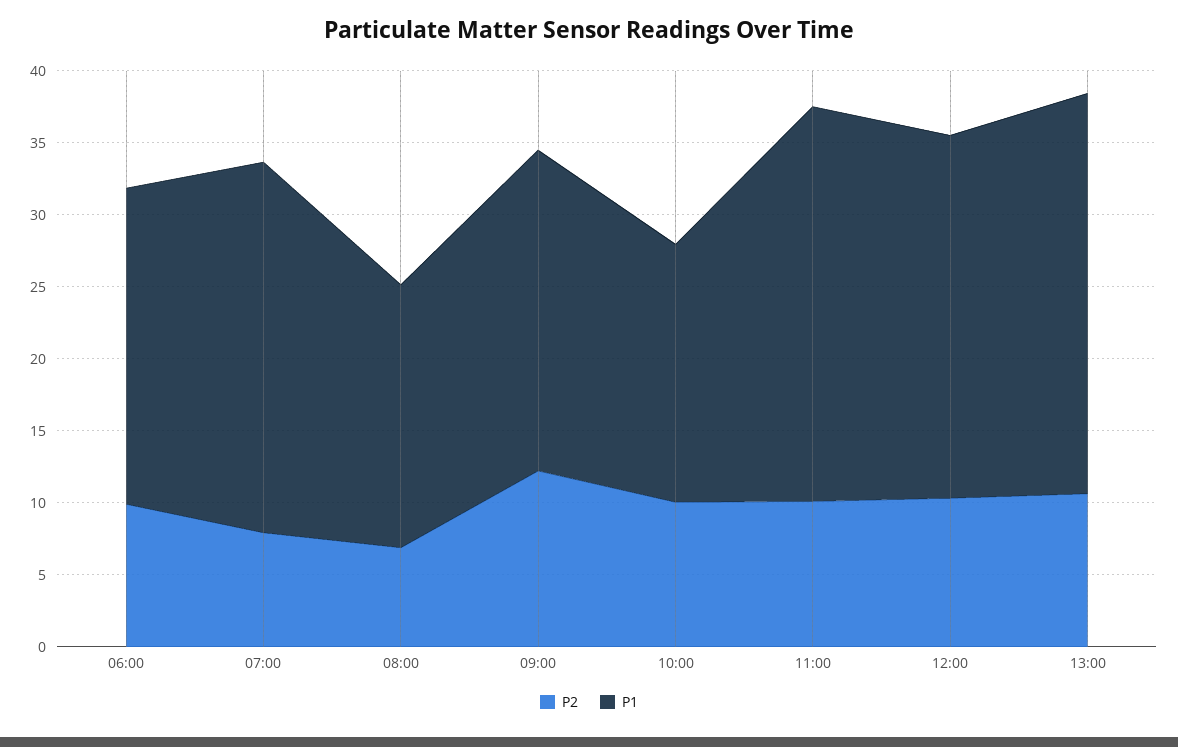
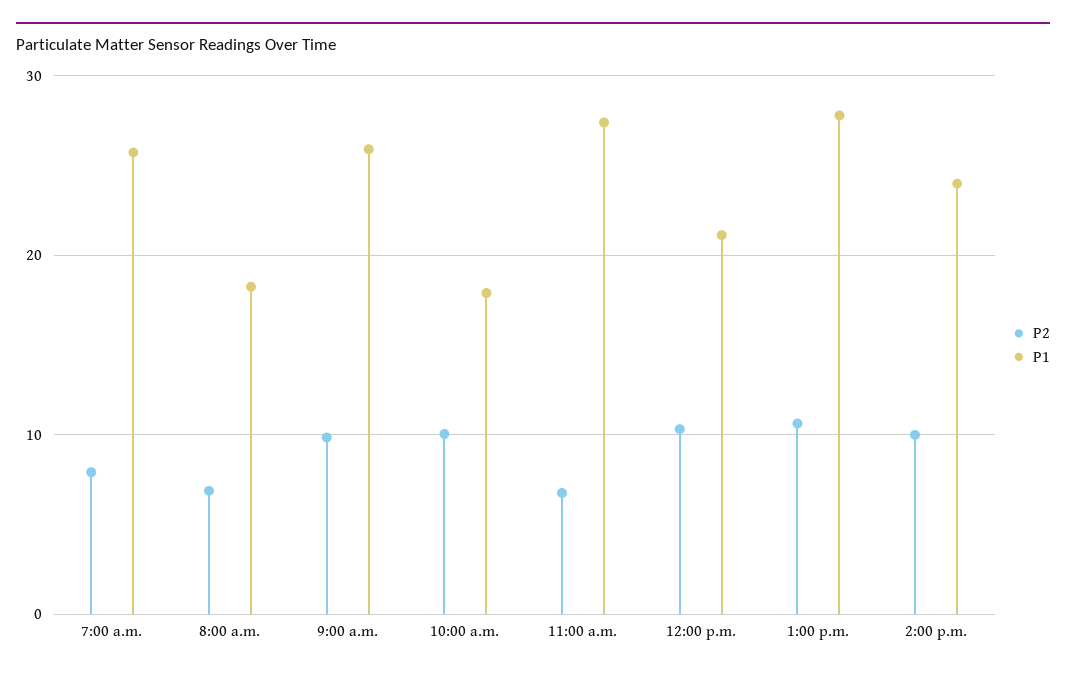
P2, 06:00: 10 -> none
P1, 06:00: 22 -> none
P2, 09:00: 12 -> 10
P1, 09:00: 22 -> 26
P2, 11:00: 10 -> 7
P1, 12:00: 25 -> 21
P2, 2:00 p.m.: none -> 10
P1, 2:00 p.m.: none -> 24

